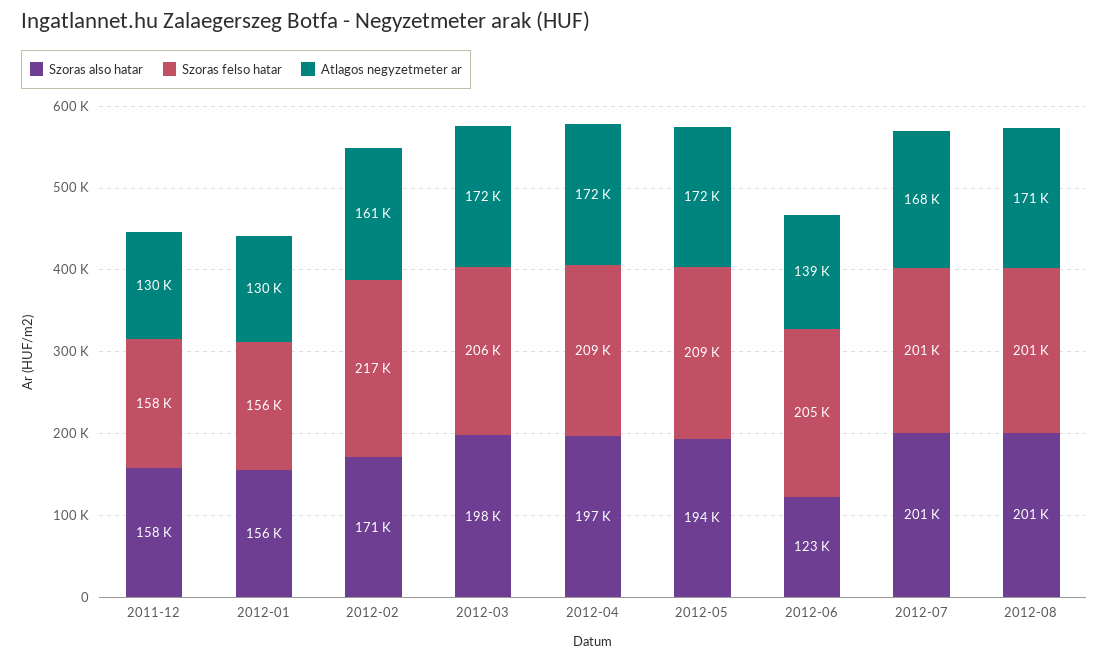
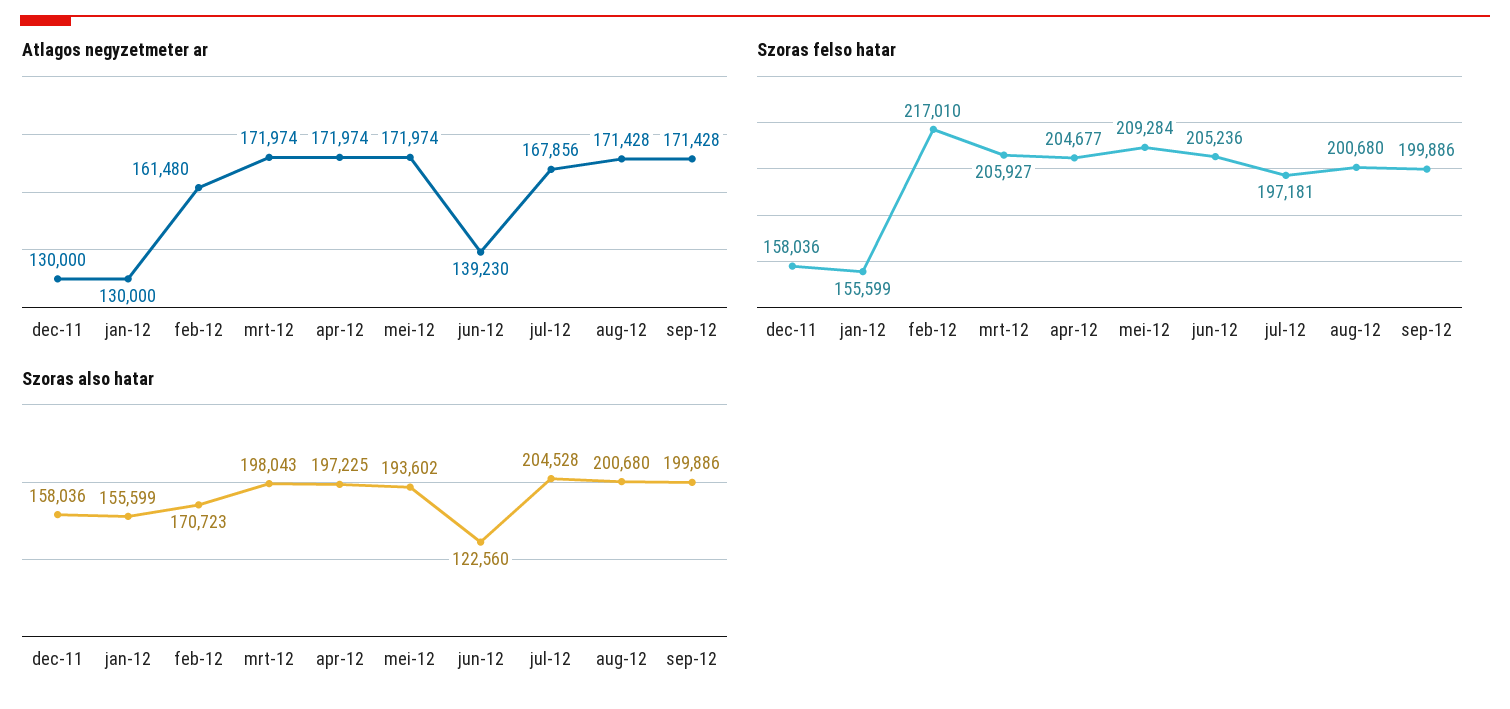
Szoras felso hatar, 2012-04: 209000 -> 204677
Szoras also hatar, 2012-07: 201000 -> 204528
Szoras felso hatar, 2012-07: 201000 -> 197181
Atlagos negyzetmeter ar, sep-12: none -> 171428
Szoras felso hatar, sep-12: none -> 199886
Szoras also hatar, sep-12: none -> 199886

